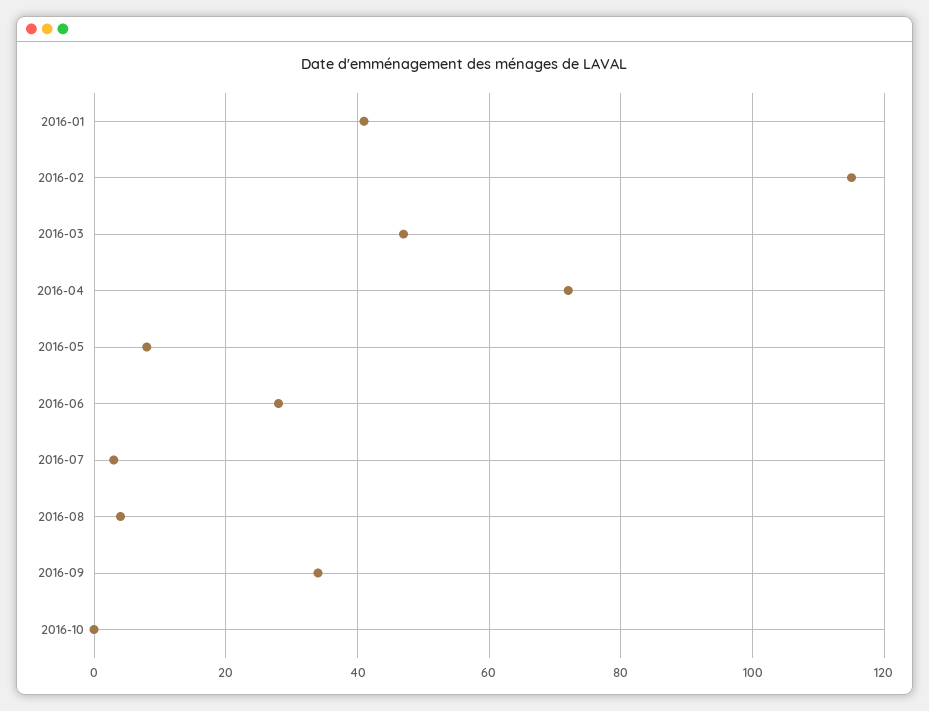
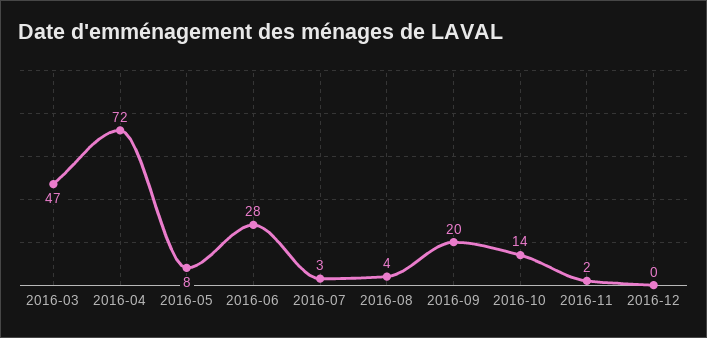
2016-01: 40 -> none
2016-02: 115 -> none
2016-09: 35 -> 20
2016-10: 0 -> 14
2016-11: none -> 2
2016-12: none -> 0

